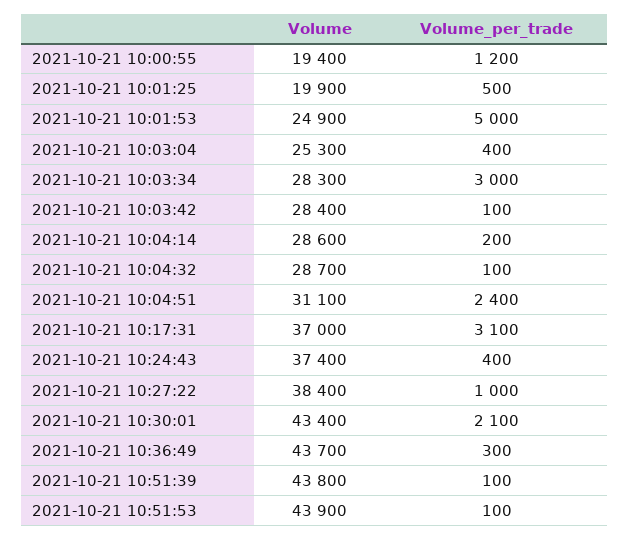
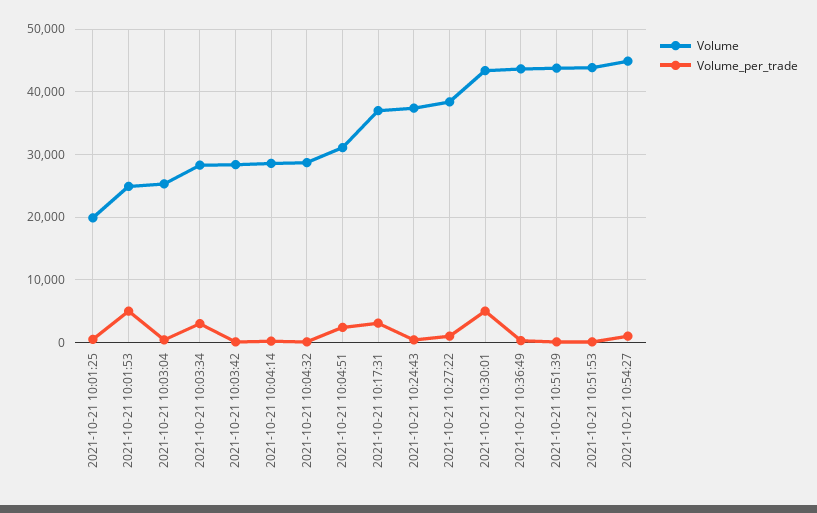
Volume, 2021-10-21 10:00:55: 19400 -> none
Volume_per_trade, 2021-10-21 10:00:55: 1200 -> none
Volume_per_trade, 2021-10-21 10:30:01: 2100 -> 5000
Volume, 2021-10-21 10:54:27: none -> 45000
Volume_per_trade, 2021-10-21 10:54:27: none -> 1000

